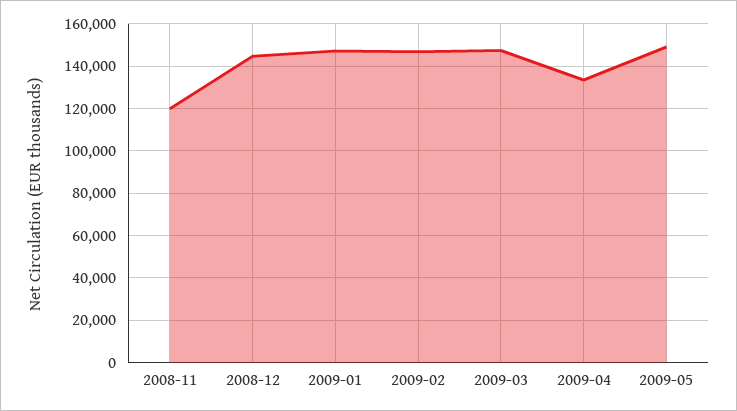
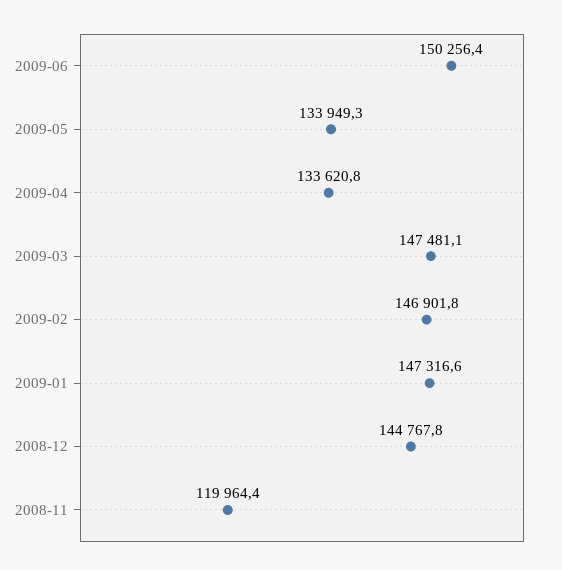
2009-05: 150000 -> 133949.3
2009-06: none -> 150256.4

